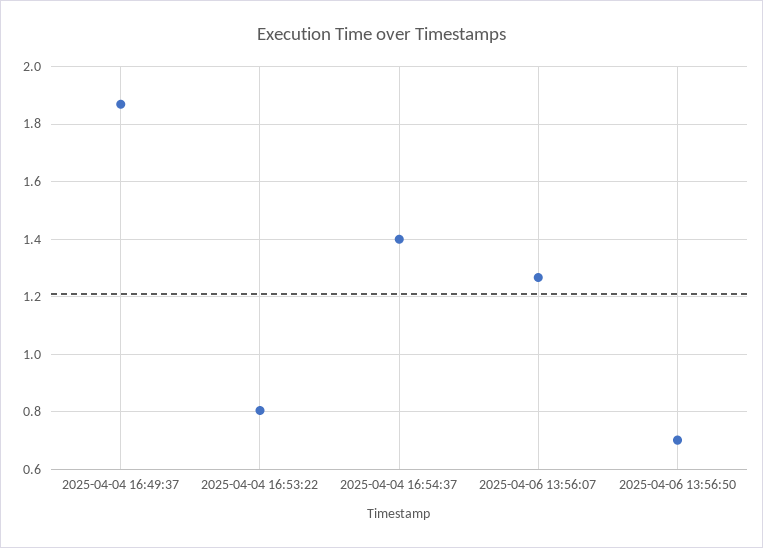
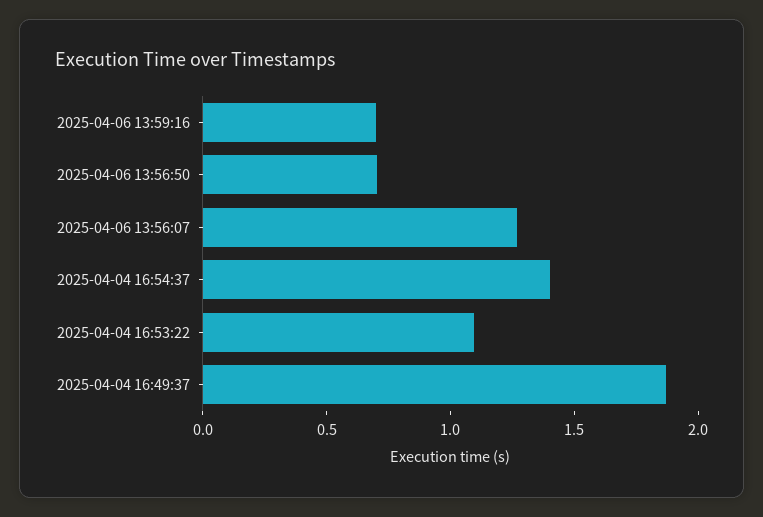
2025-04-04 16:53:22: 0.8 -> 1.1
2025-04-06 13:59:16: none -> 0.7

